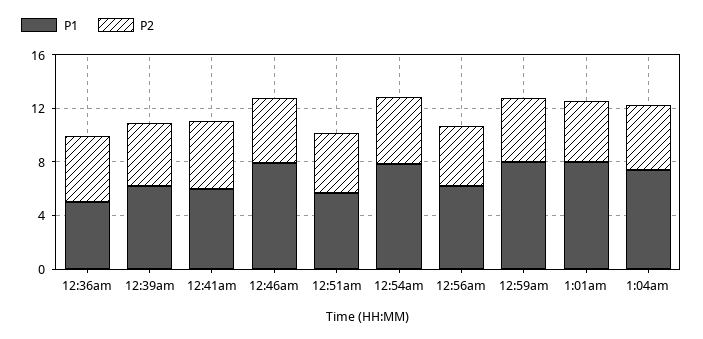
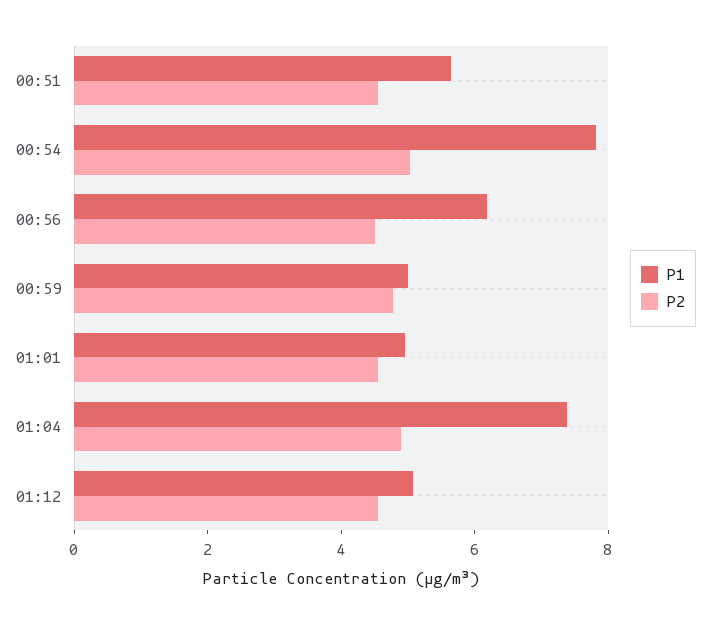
P1, 12:36am: 5 -> none
P2, 12:36am: 5 -> none
P1, 12:39am: 6 -> none
P2, 12:39am: 5 -> none
P1, 12:41am: 6 -> none
P2, 12:41am: 5 -> none
P1, 12:46am: 8 -> none
P2, 12:46am: 5 -> none
P1, 12:59am: 8 -> 5
P1, 1:01am: 8 -> 5
P1, 01:12: none -> 5
P2, 01:12: none -> 4.5

